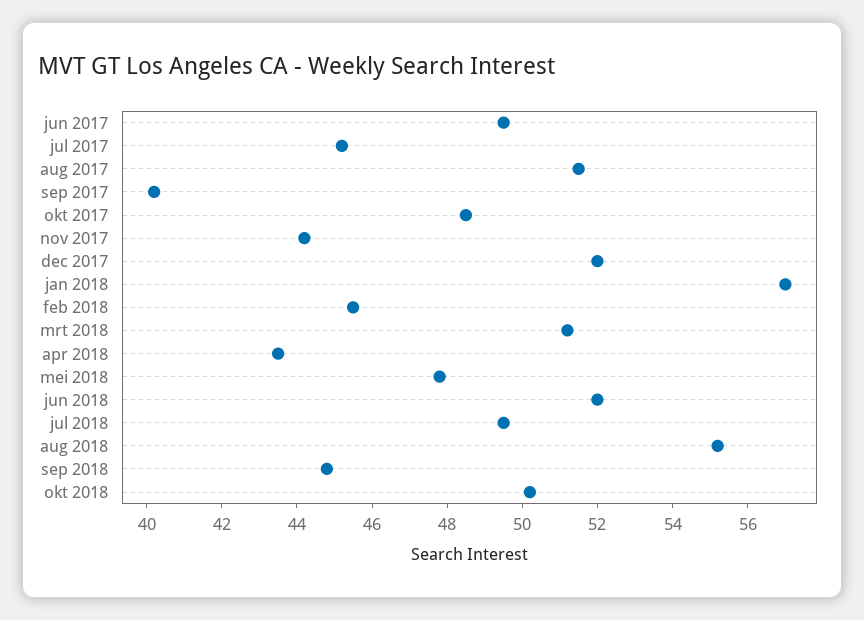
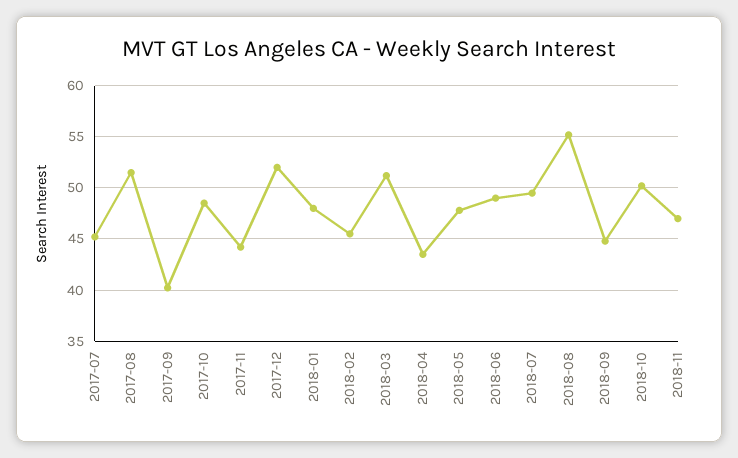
jun 2017: 49.5 -> none
jan 2018: 57 -> 48
jun 2018: 52 -> 49
2018-11: none -> 47

